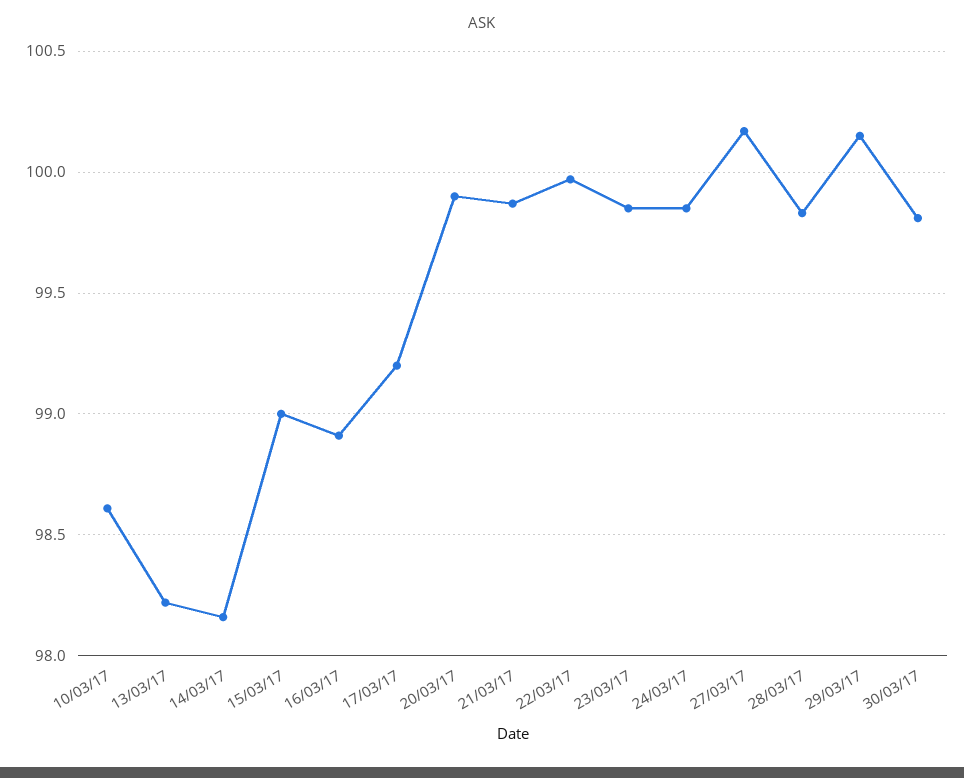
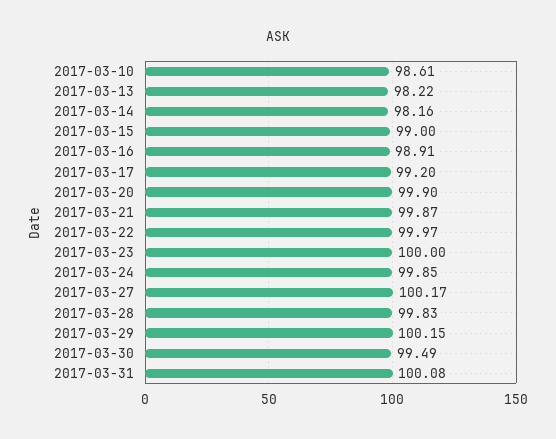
23/03/17: 99.85 -> 100
30/03/17: 99.8 -> 99.49
2017-03-31: none -> 100.08

